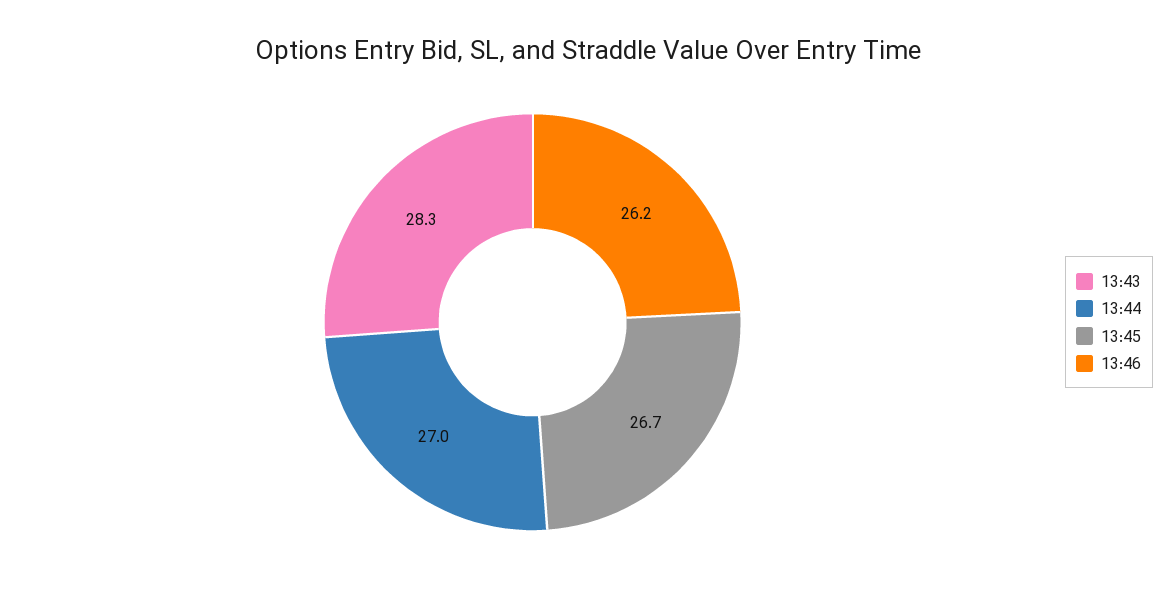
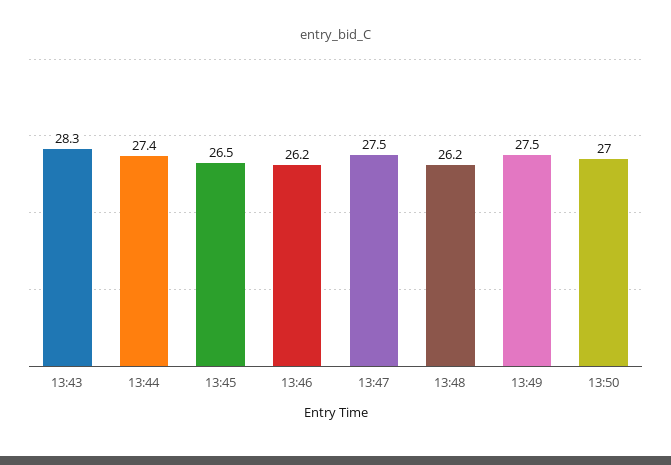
13:44: 27 -> 27.4
13:45: 26.7 -> 26.5
13:47: none -> 27.5
13:48: none -> 26.2
13:49: none -> 27.5
13:50: none -> 27

